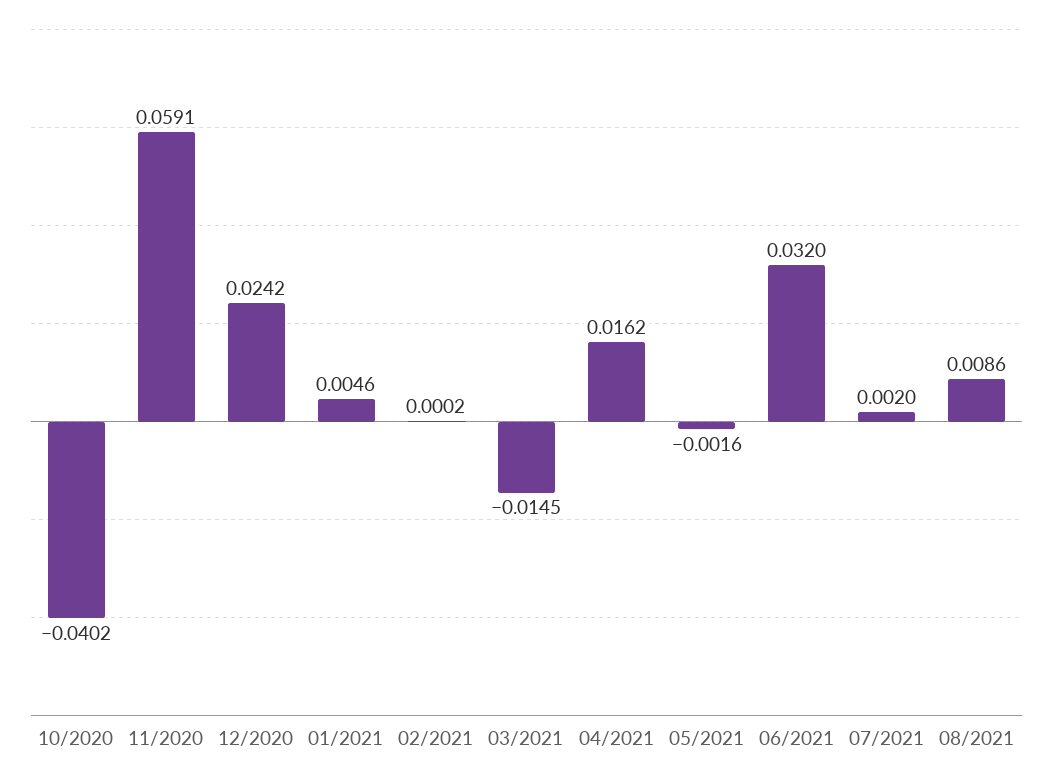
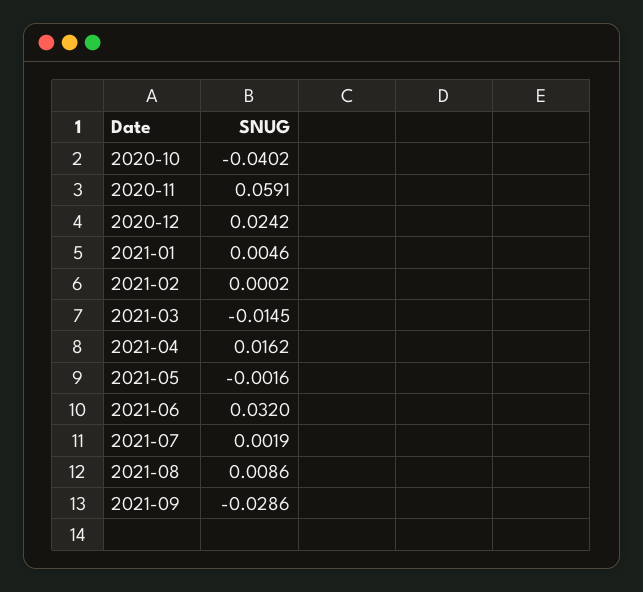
07/2021: 0.002 -> 0.0019
2021-09: none -> -0.0286

